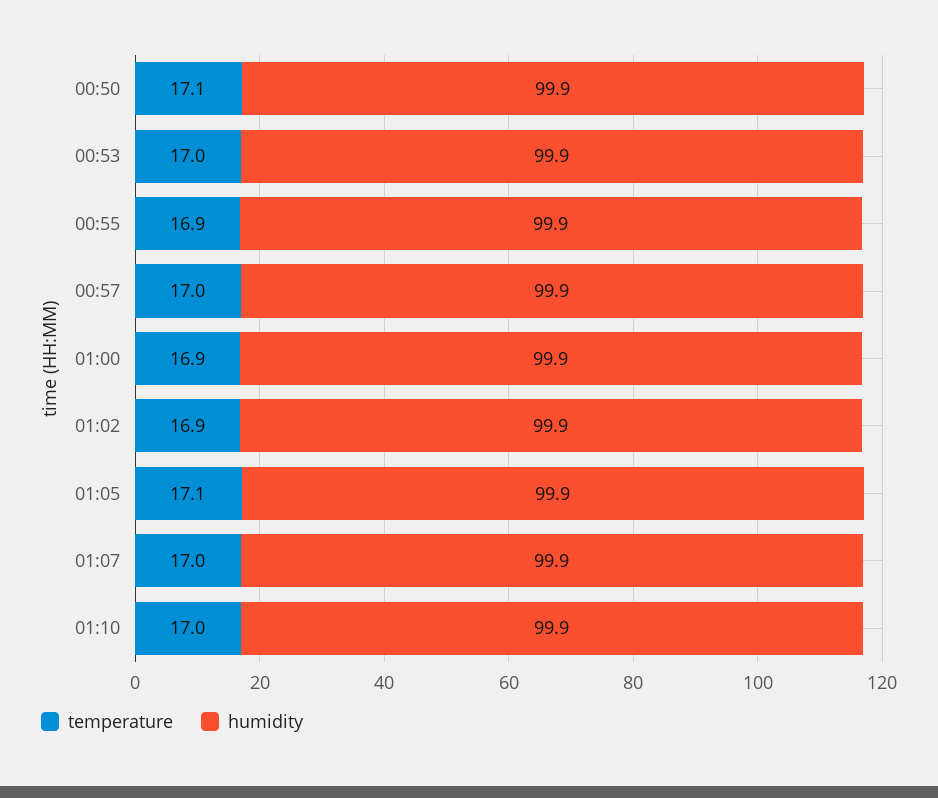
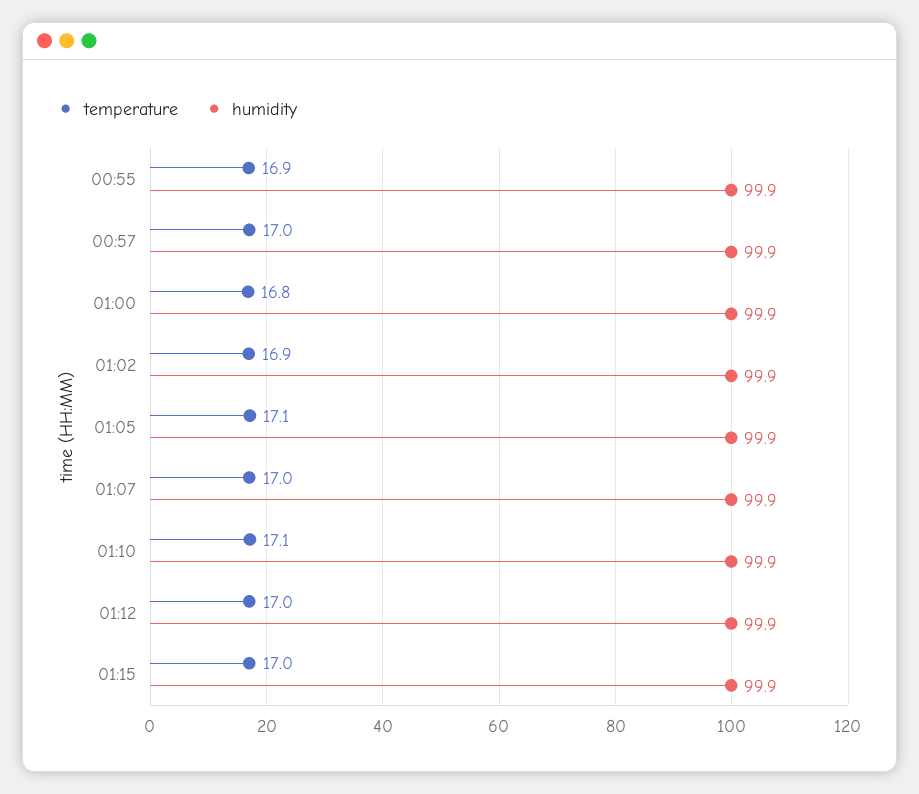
temperature, 00:50: 17.1 -> none
humidity, 00:50: 99.9 -> none
temperature, 00:53: 17 -> none
humidity, 00:53: 99.9 -> none
temperature, 01:00: 16.9 -> 16.8
temperature, 01:10: 17 -> 17.1
temperature, 01:12: none -> 17
humidity, 01:12: none -> 99.9
temperature, 01:15: none -> 17
humidity, 01:15: none -> 99.9

